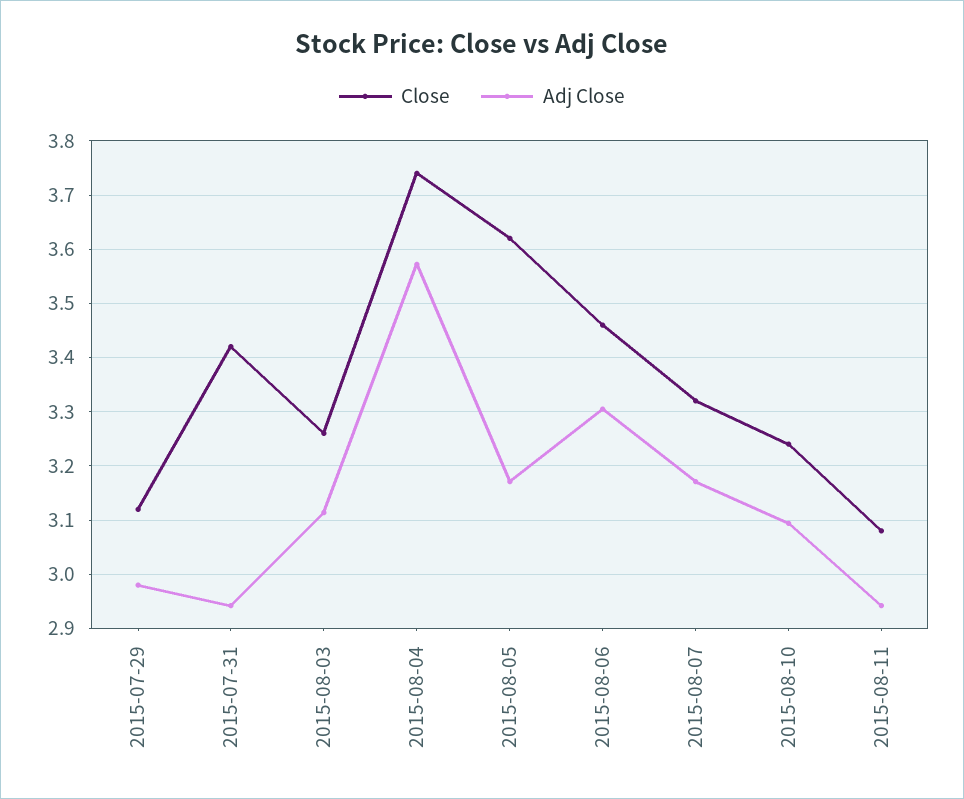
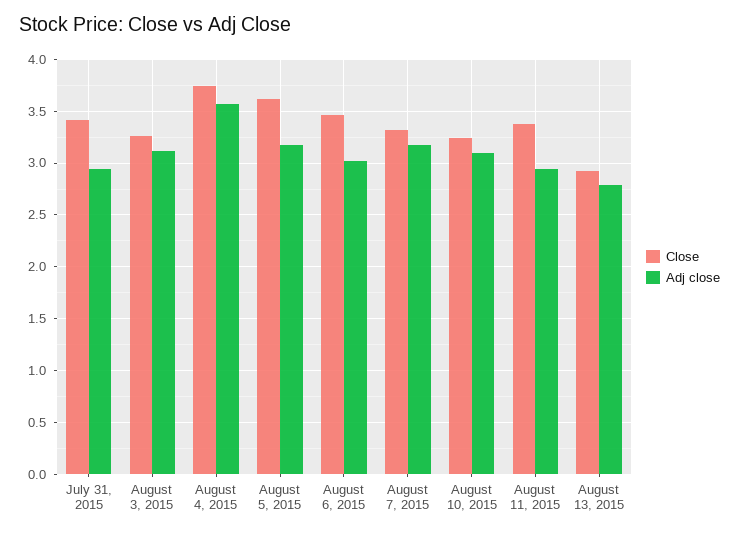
Close, 2015-07-29: 3.12 -> none
Adj Close, 2015-07-29: 2.98 -> none
Adj Close, 2015-08-06: 3.3 -> 3
Close, 2015-08-11: 3.08 -> 3.4
Close, August 13, 2015: none -> 2.9
Adj Close, August 13, 2015: none -> 2.8

